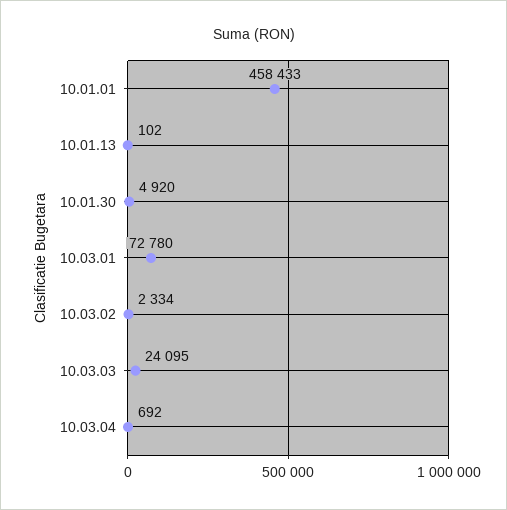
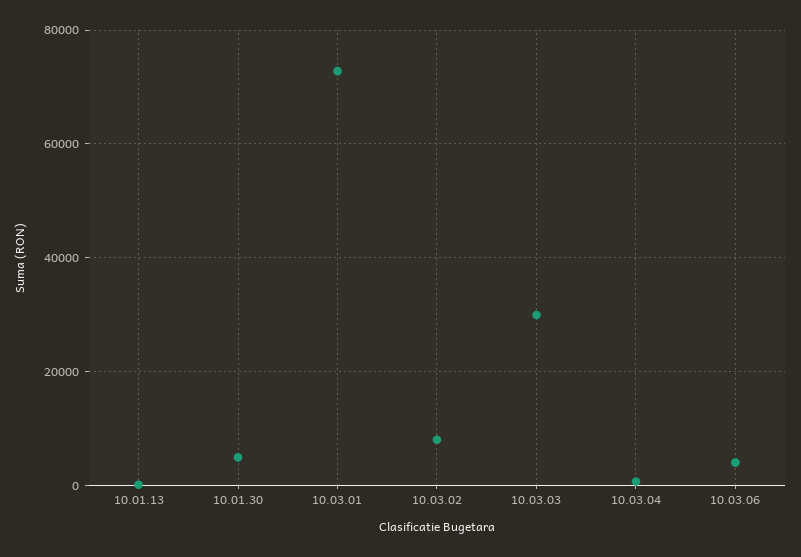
10.01.01: 458433 -> none
10.03.02: 2334 -> 8000
10.03.03: 24095 -> 30000
10.03.06: none -> 4000

